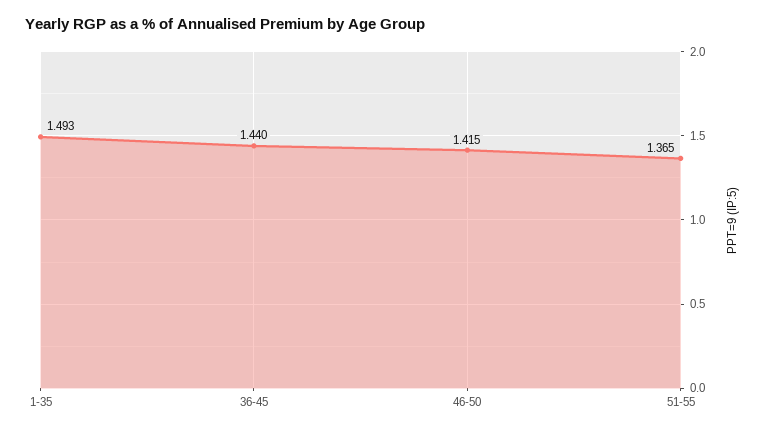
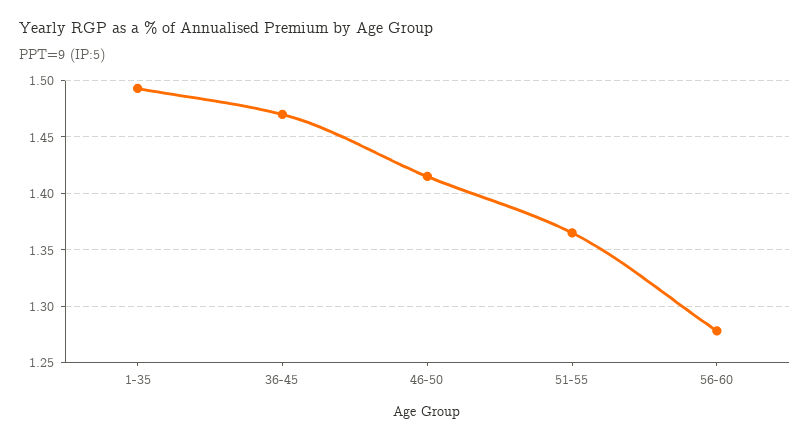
36-45: 1.44 -> 1.47
56-60: none -> 1.28

